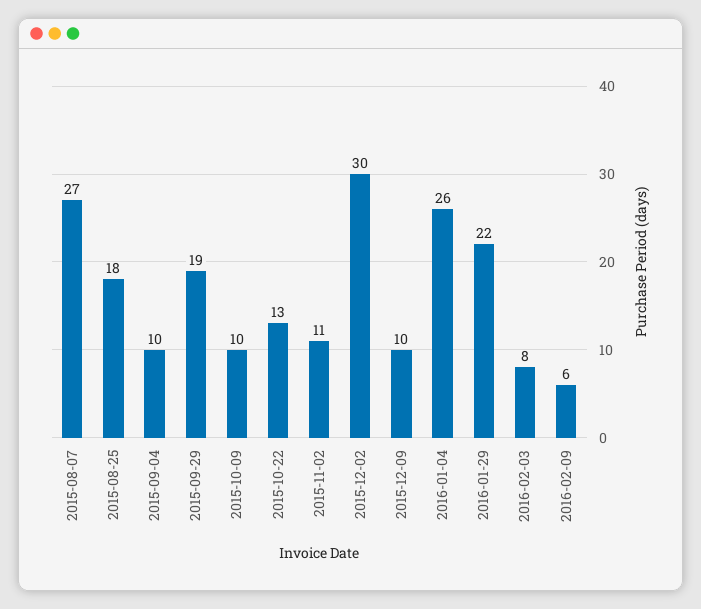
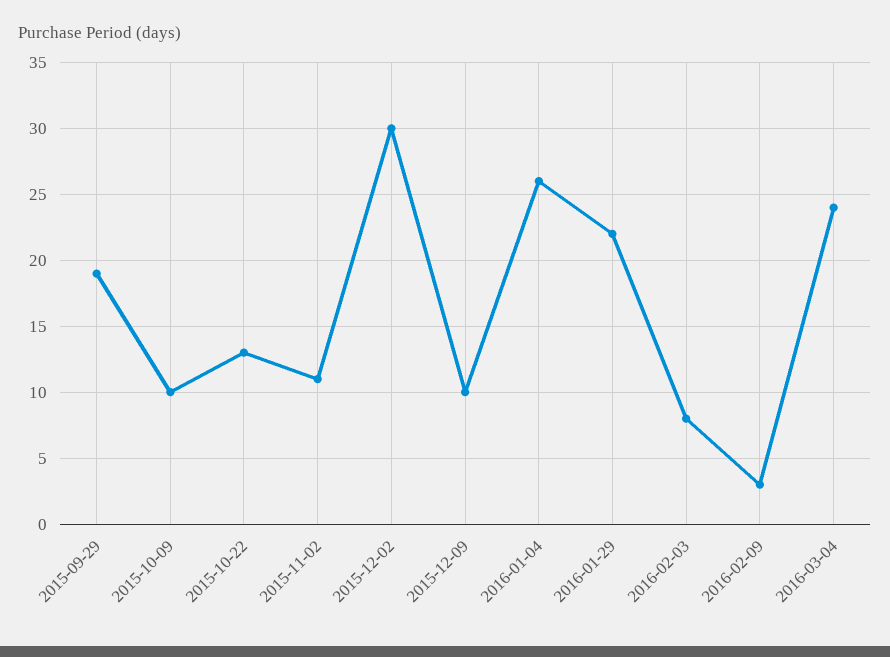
2015-08-07: 27 -> none
2015-08-25: 18 -> none
2015-09-04: 10 -> none
2016-02-09: 6 -> 3
2016-03-04: none -> 24

